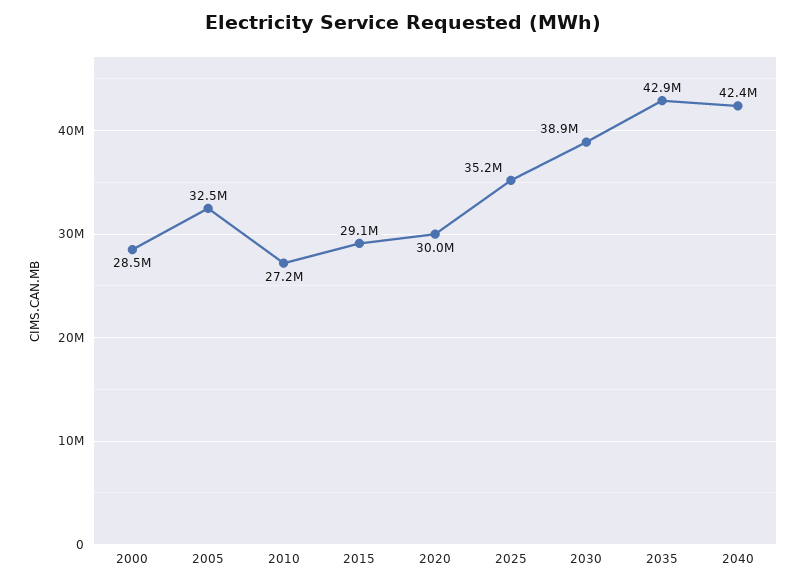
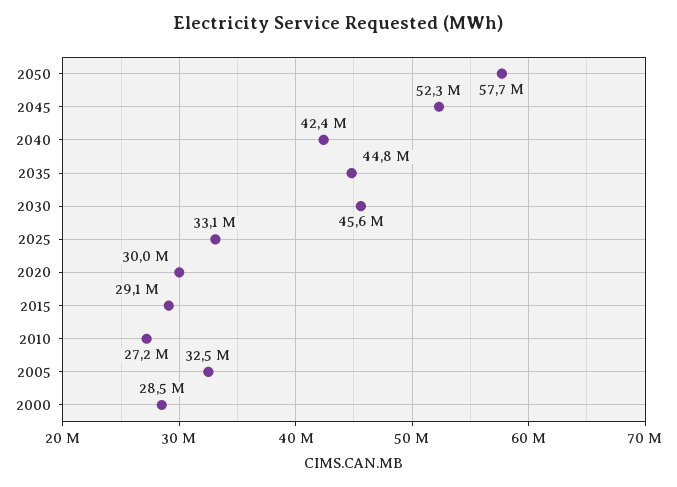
2025: 35200000 -> 33100000
2030: 38900000 -> 45600000
2035: 42900000 -> 44800000
2050: none -> 57700000
2045: none -> 52300000

